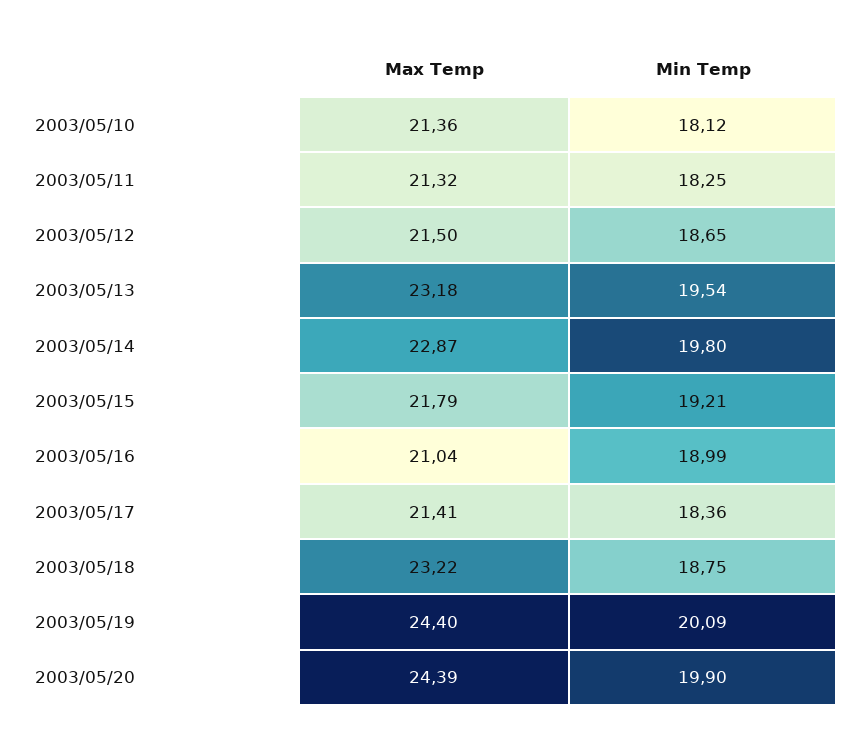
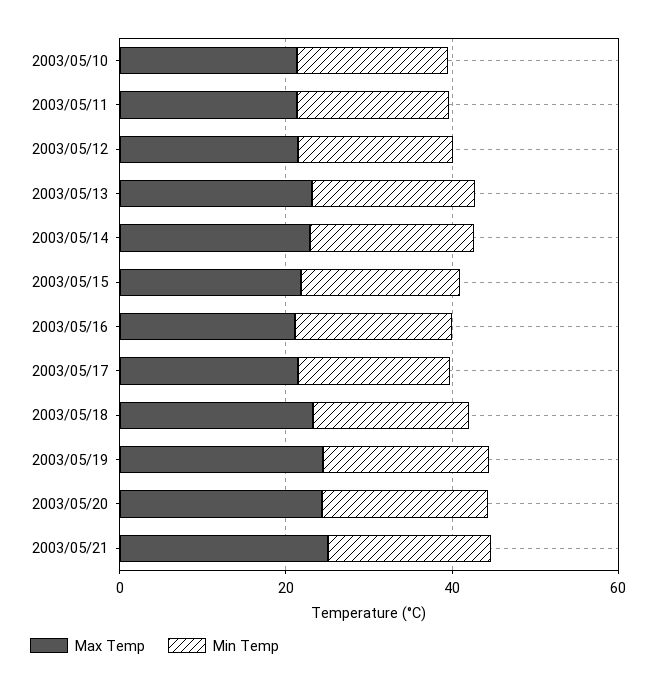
Max Temp, 2003/05/21: none -> 25
Min Temp, 2003/05/21: none -> 20

